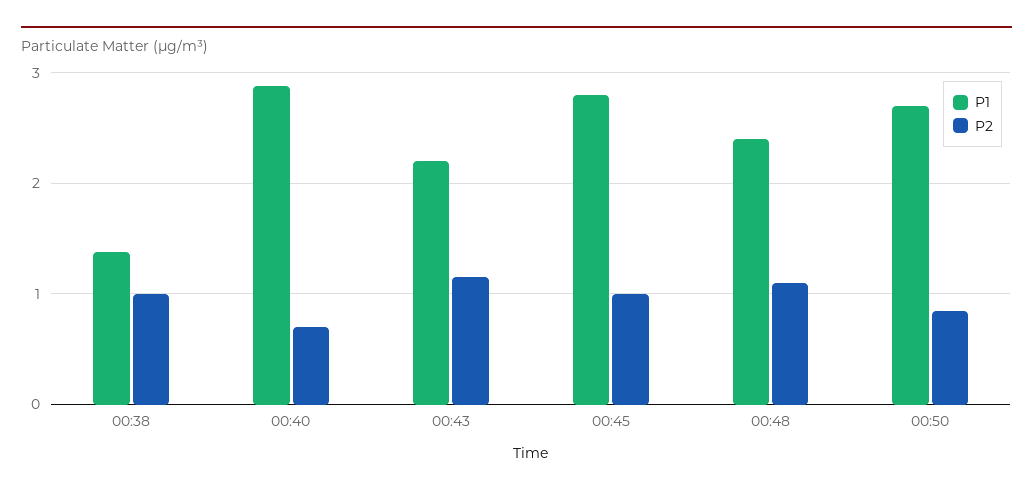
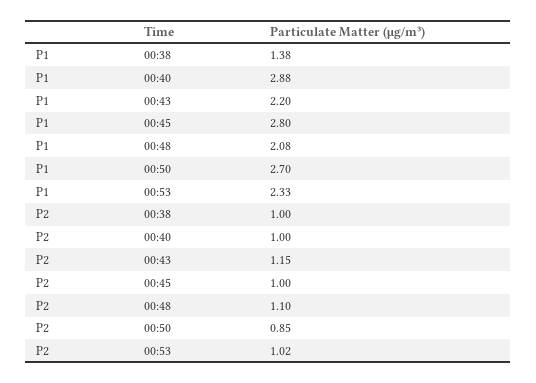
P2, 00:40: 0.7 -> 1
P1, 00:48: 2.4 -> 2.08
P1, 00:53: none -> 2.33
P2, 00:53: none -> 1.02

